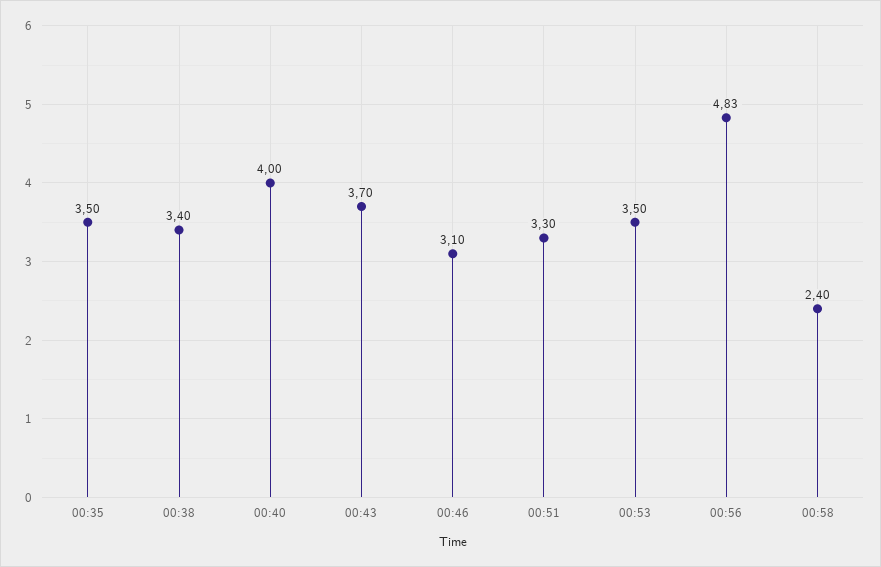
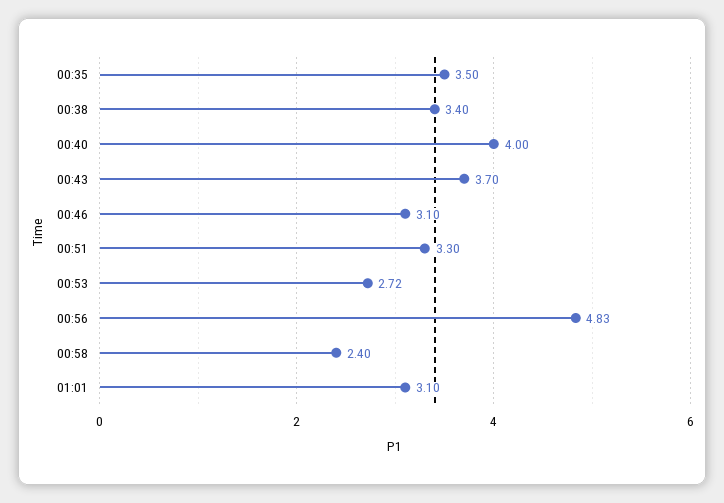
00:53: 3.5 -> 2.72
01:01: none -> 3.1

